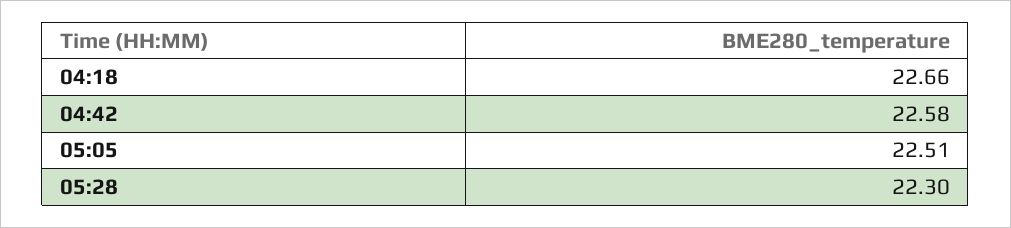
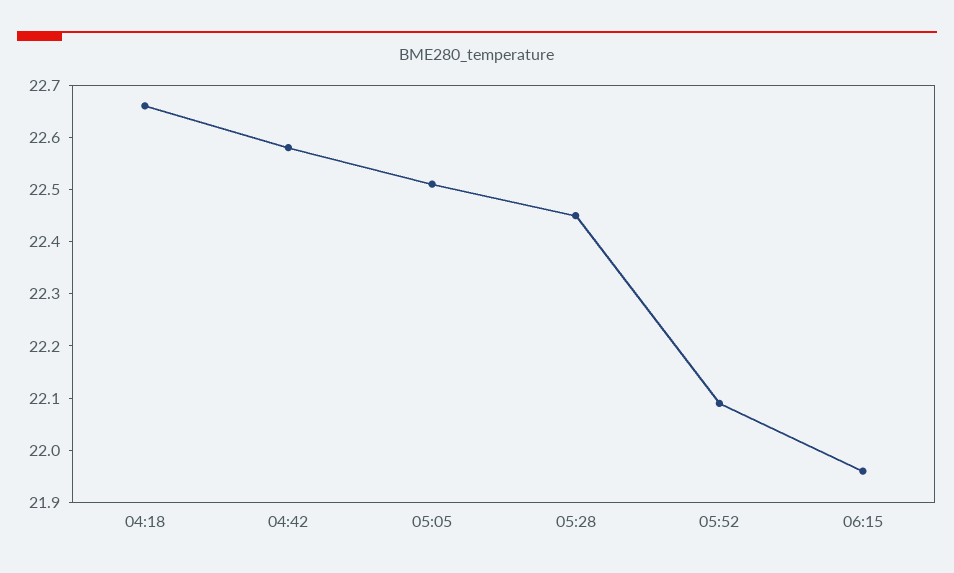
05:28: 22.3 -> 22.45
05:52: none -> 22.1
06:15: none -> 21.95

